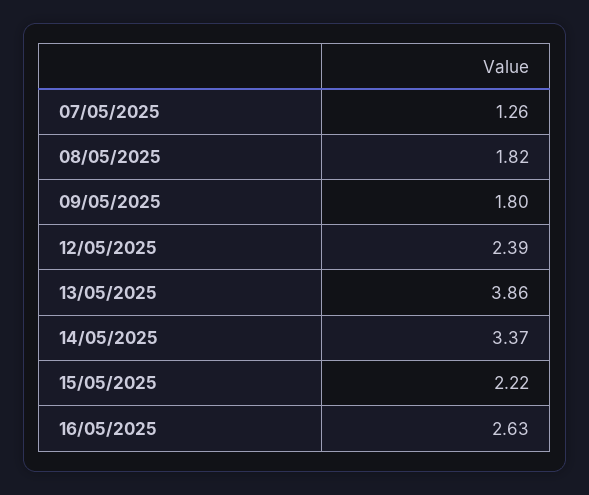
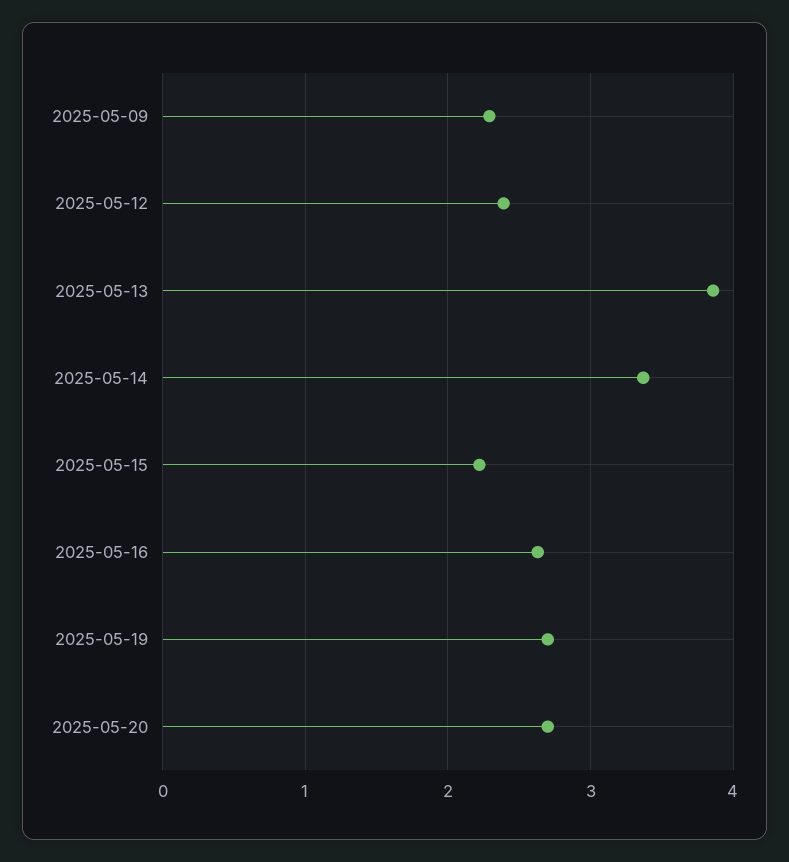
07/05/2025: 1.26 -> none
08/05/2025: 1.82 -> none
09/05/2025: 1.8 -> 2.3
2025-05-19: none -> 2.7
2025-05-20: none -> 2.7

